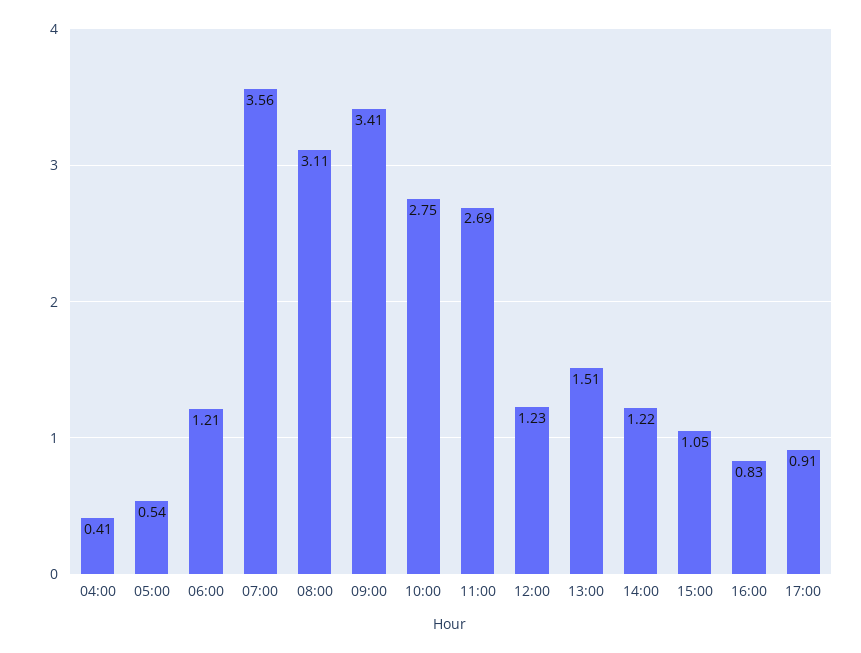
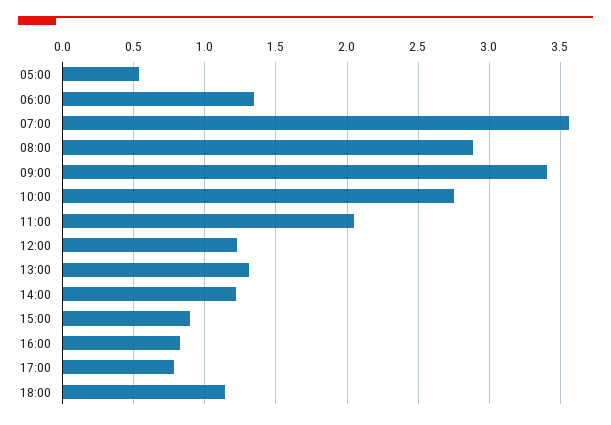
04:00: 0.41 -> none
06:00: 1.21 -> 1.35
08:00: 3.11 -> 2.9
11:00: 2.69 -> 2.05
13:00: 1.51 -> 1.3
15:00: 1.05 -> 0.9
17:00: 0.91 -> 0.8
18:00: none -> 1.15

